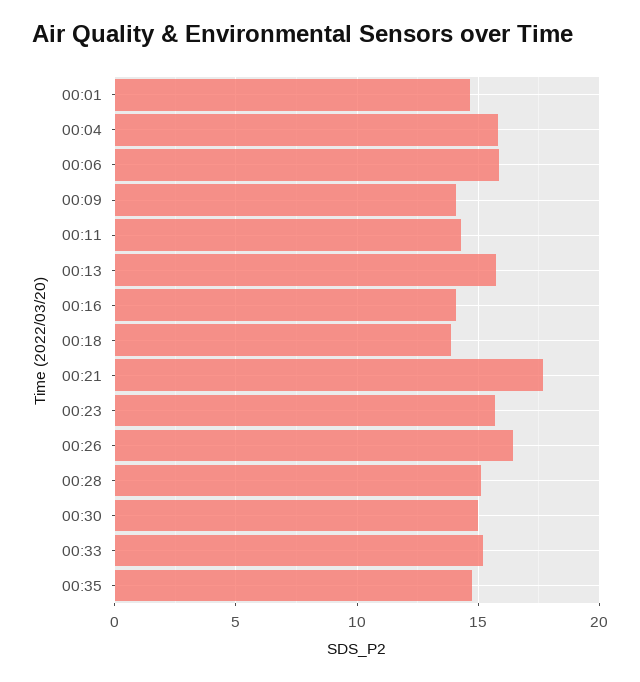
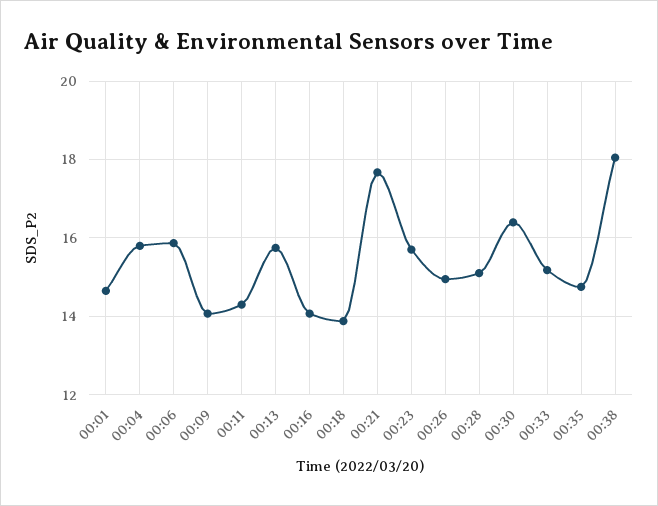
00:26: 16.5 -> 15
00:30: 15 -> 16.4
00:38: none -> 18

